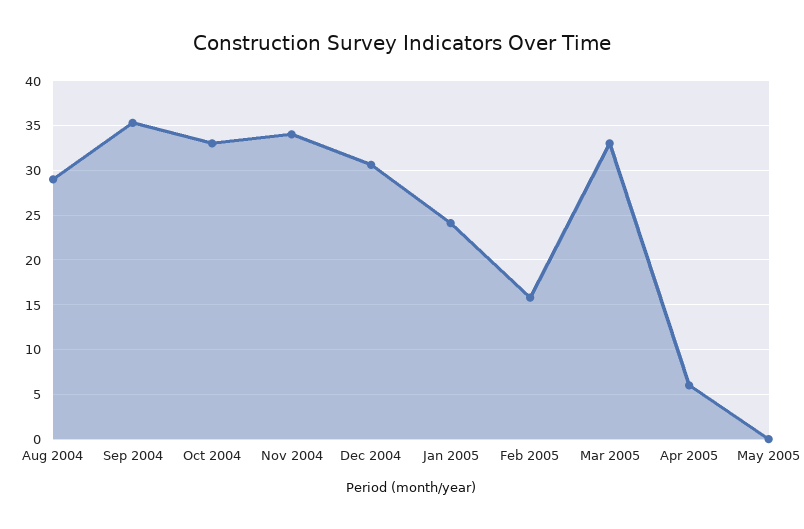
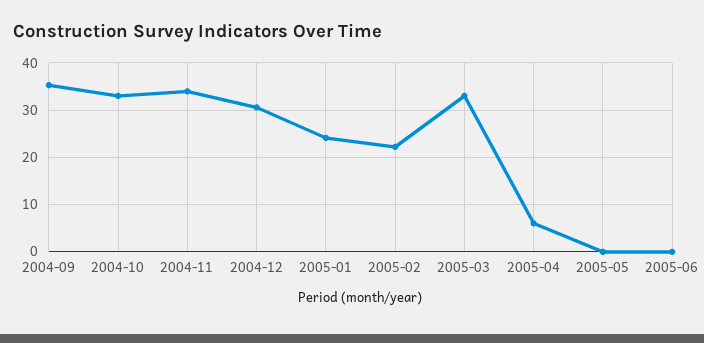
Aug 2004: 29 -> none
Feb 2005: 16 -> 22
2005-06: none -> 0

